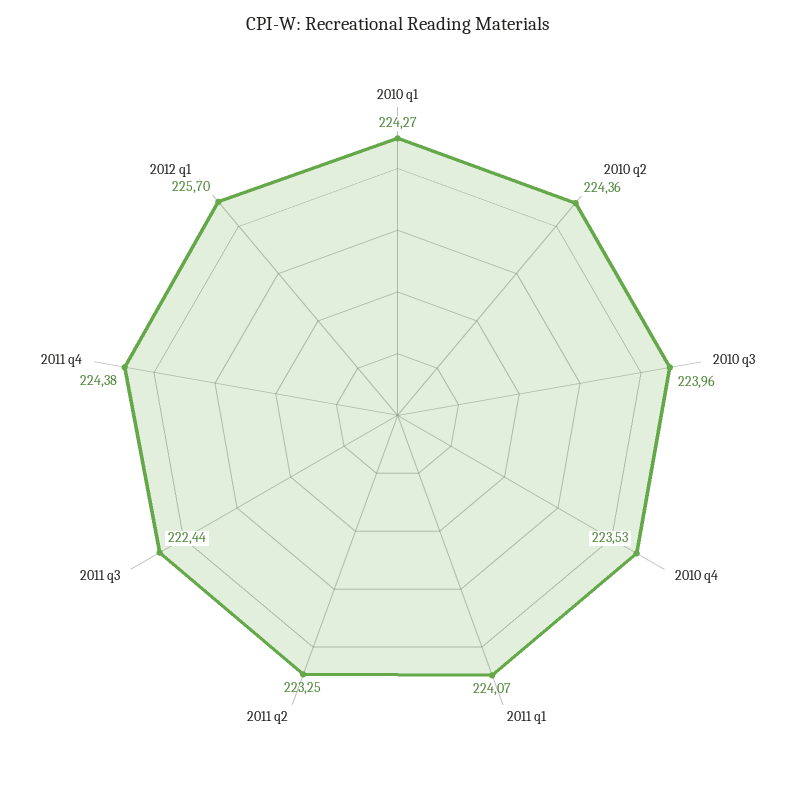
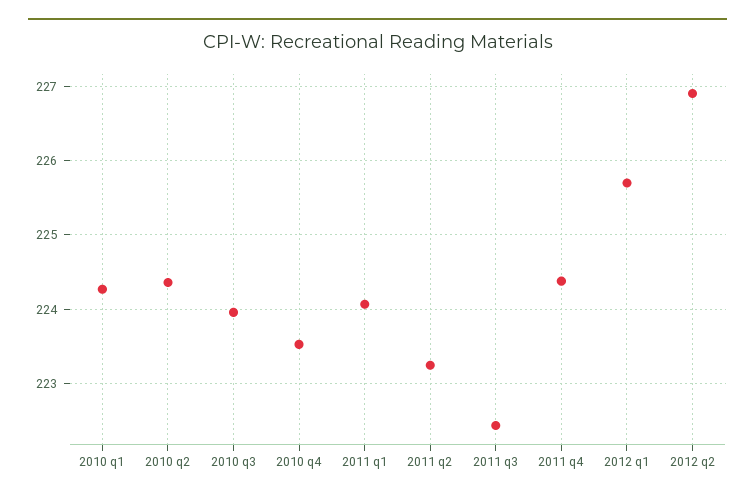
2012 q2: none -> 226.9

